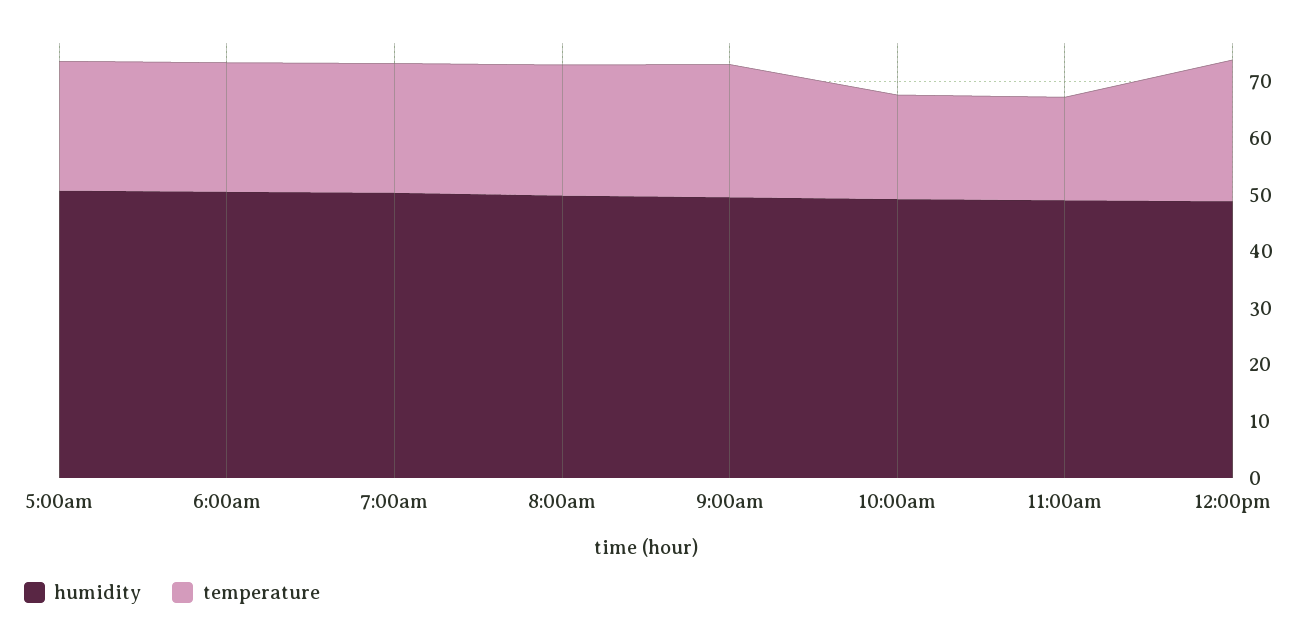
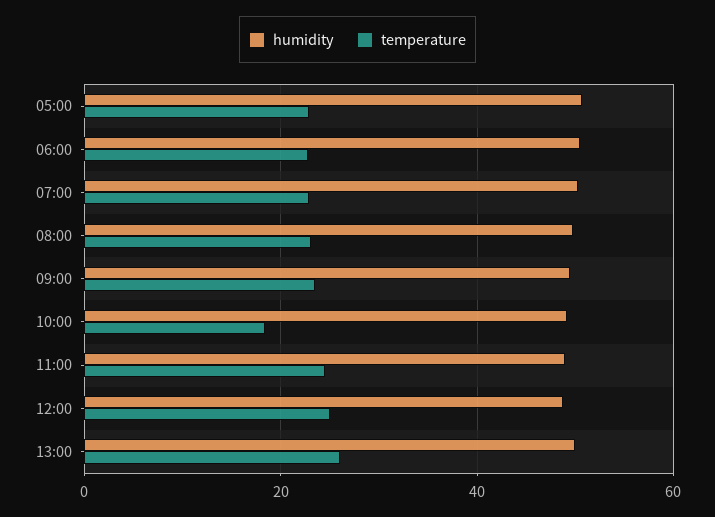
temperature, 11:00am: 18 -> 24
humidity, 13:00: none -> 50
temperature, 13:00: none -> 26

